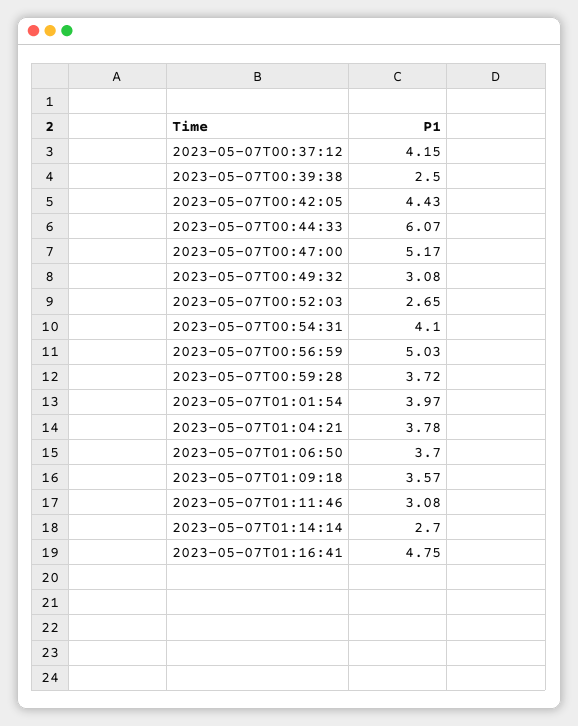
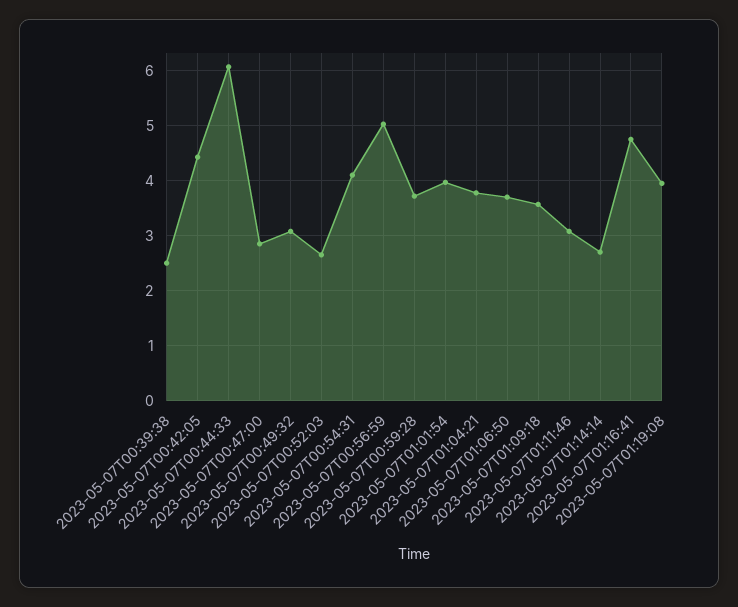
2023-05-07T00:37:12: 4.15 -> none
2023-05-07T00:47:00: 5.17 -> 2.8
2023-05-07T01:19:08: none -> 4

